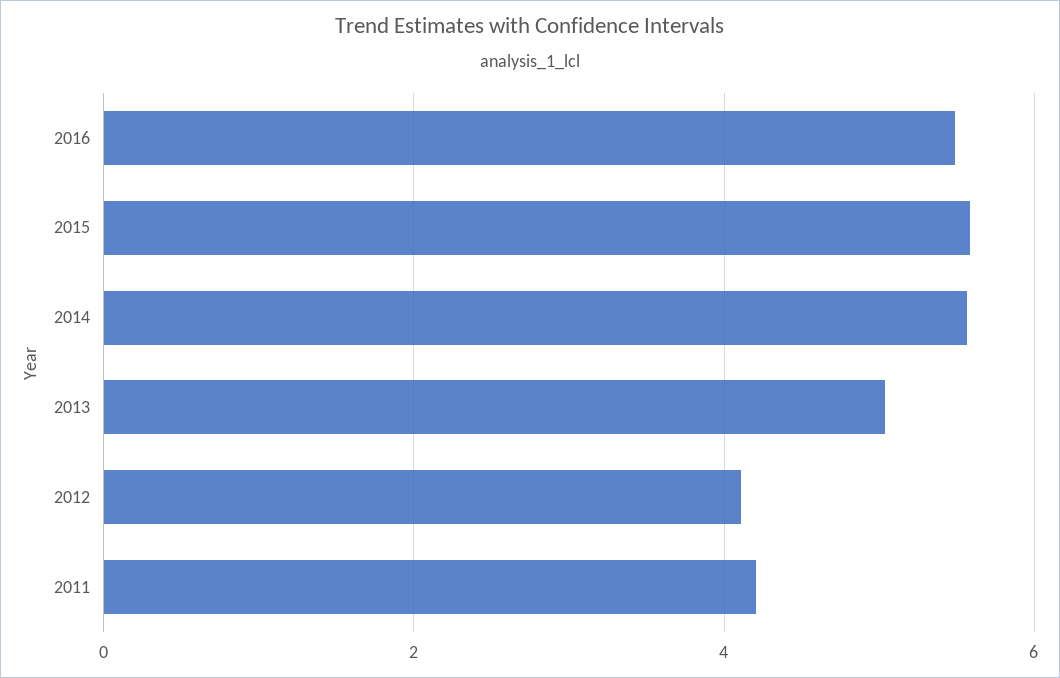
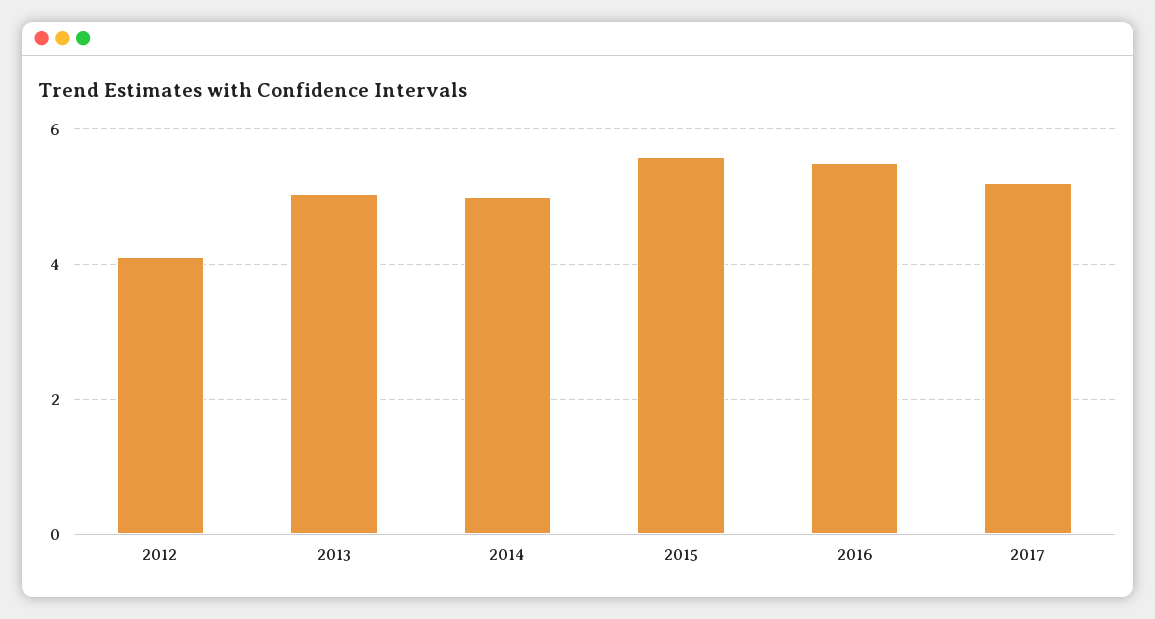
2014: 5.6 -> 5
2011: 4.2 -> none
2017: none -> 5.2

